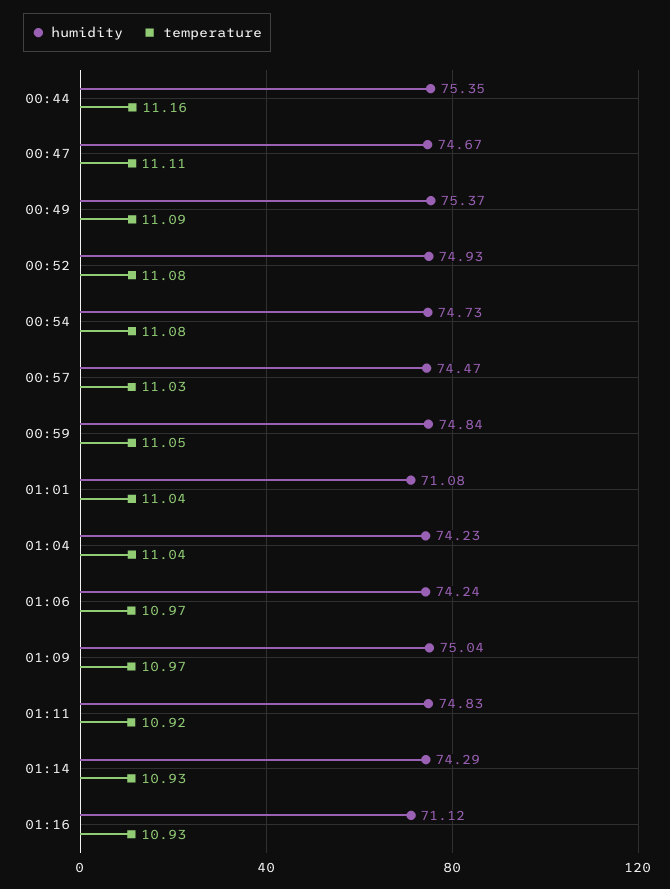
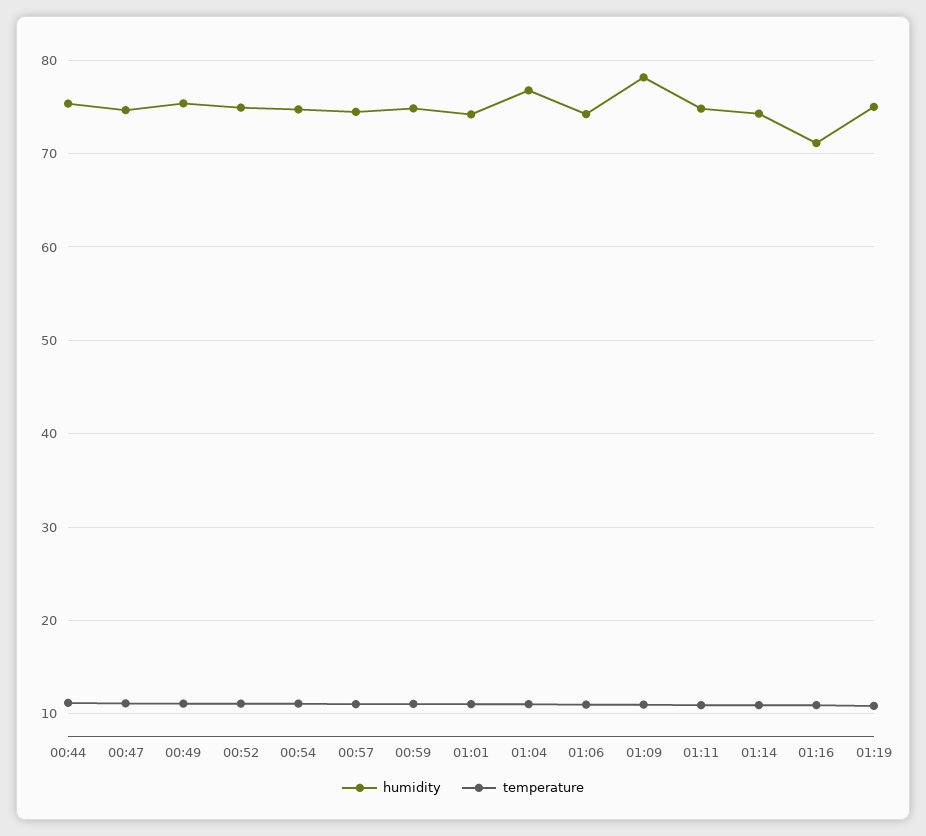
humidity, 01:01: 71.08 -> 74
humidity, 01:04: 74.23 -> 77
humidity, 01:09: 75.04 -> 78
humidity, 01:19: none -> 75
temperature, 01:19: none -> 11

